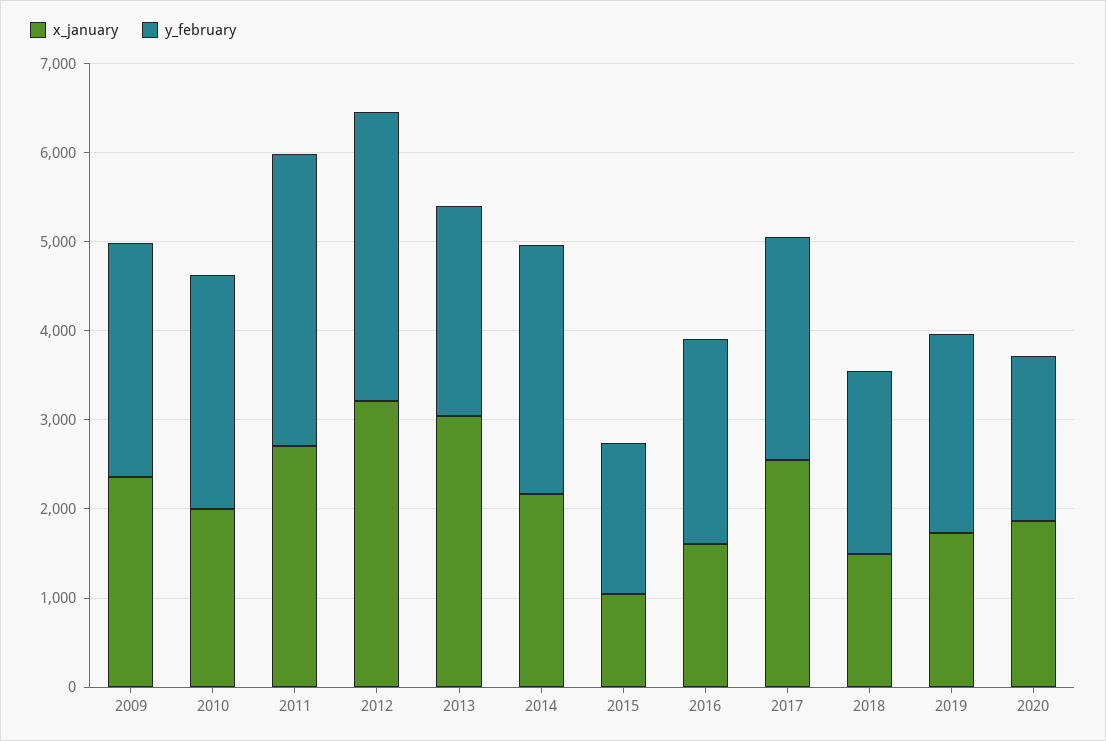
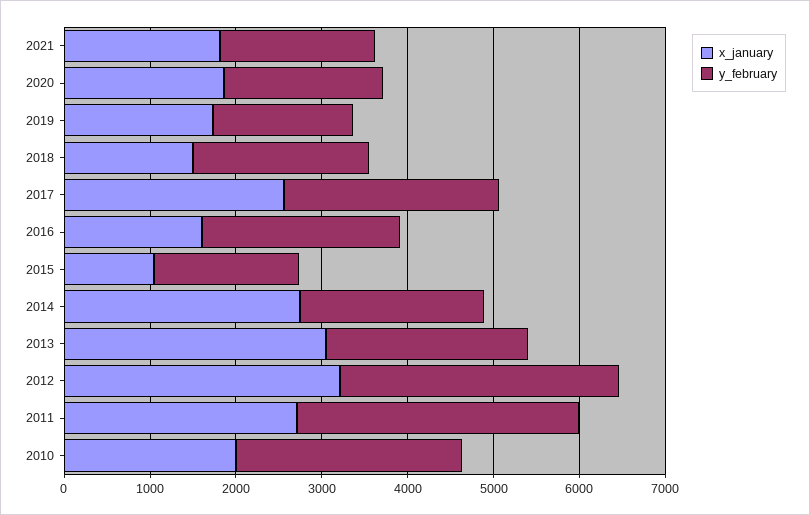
x_january, 2009: 2400 -> none
y_february, 2009: 2600 -> none
x_january, 2014: 2200 -> 2800
y_february, 2014: 2800 -> 2200
y_february, 2019: 2200 -> 1600
x_january, 2021: none -> 1800
y_february, 2021: none -> 1800

